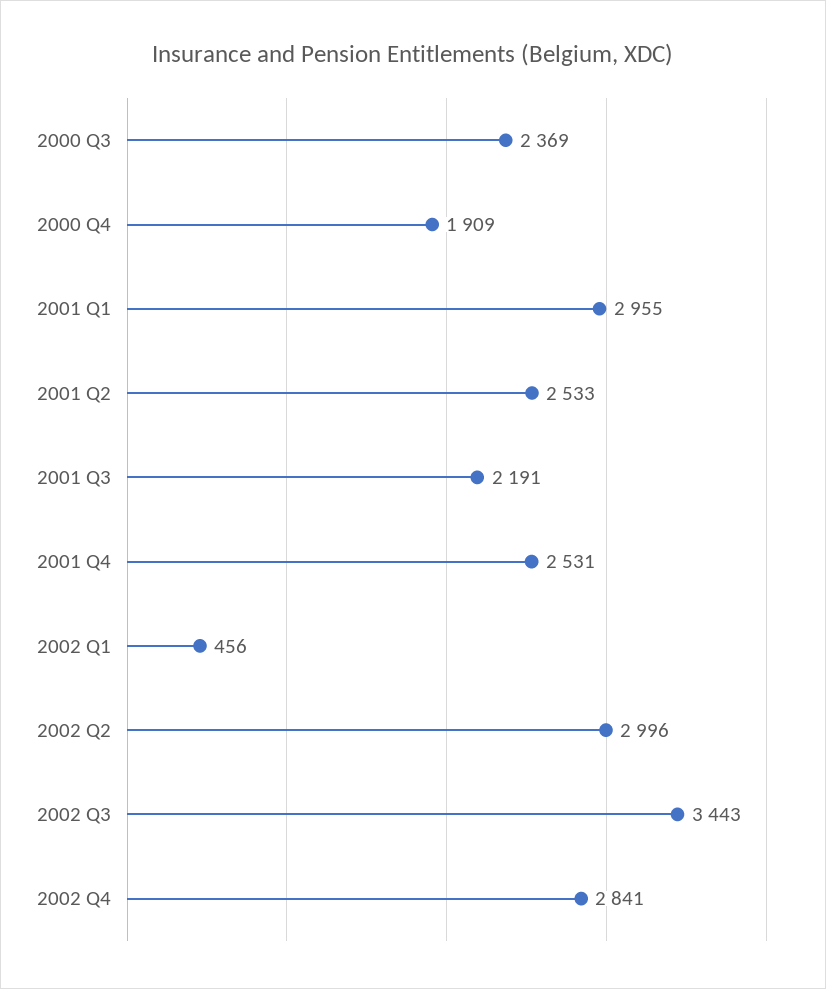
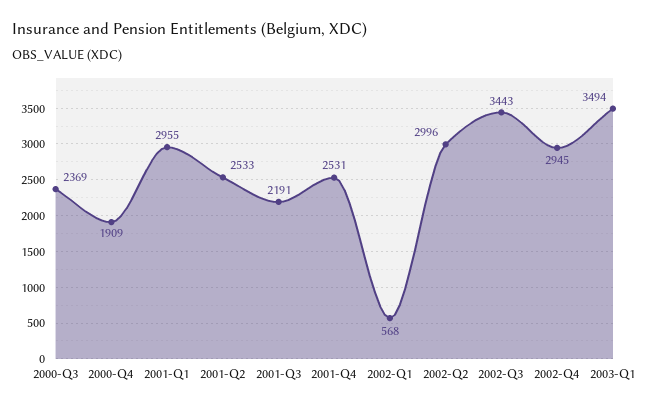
2002 Q1: 456 -> 568
2002 Q4: 2841 -> 2945
2003-Q1: none -> 3494

